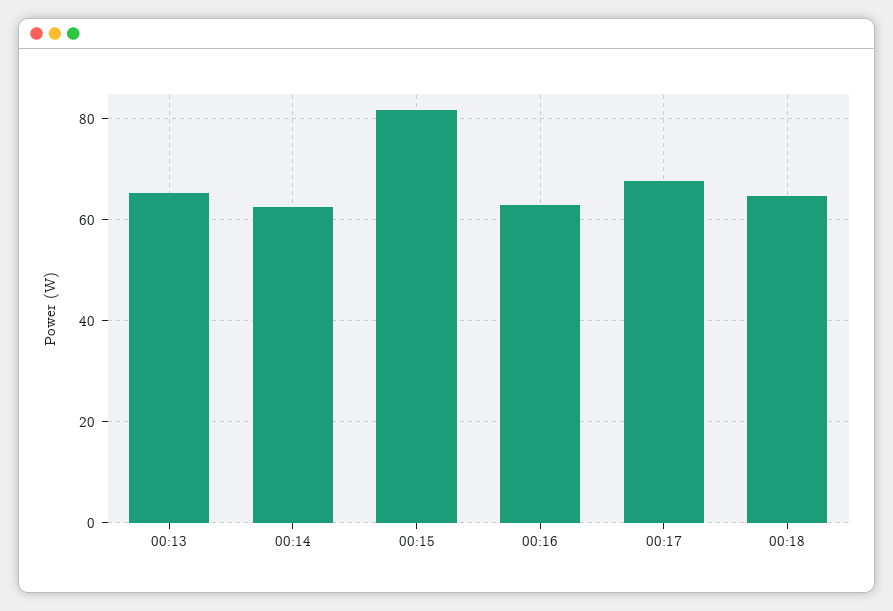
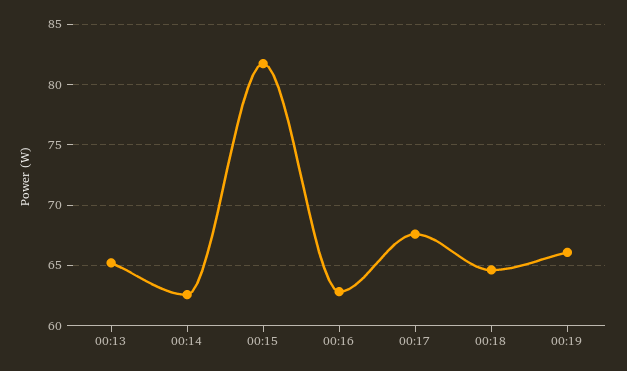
00:19: none -> 66

